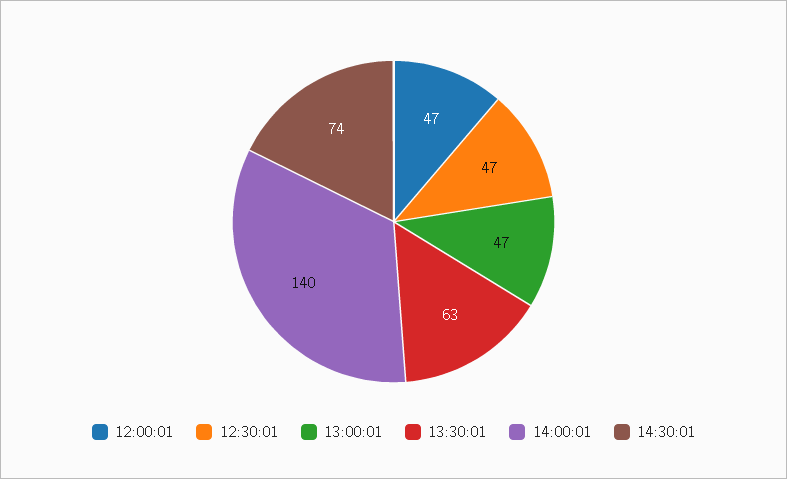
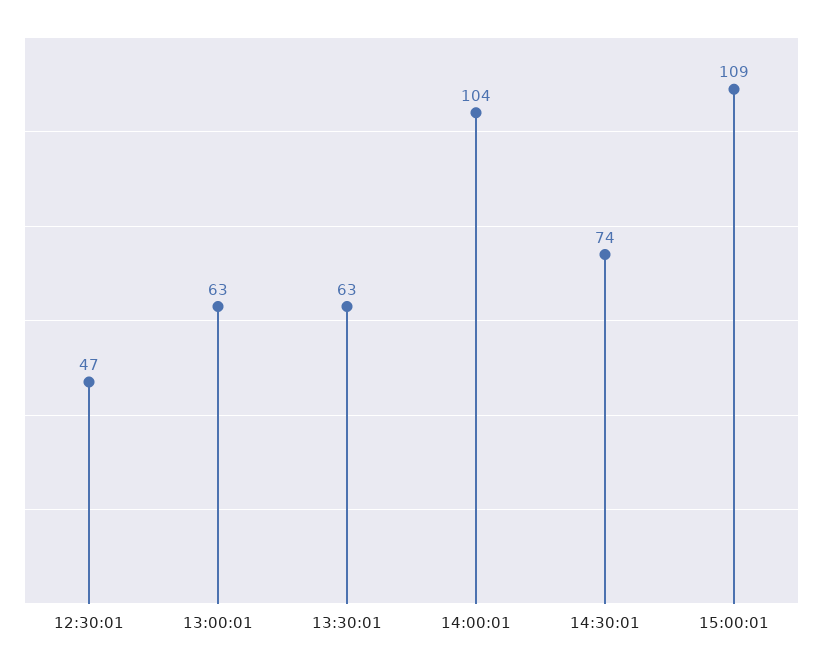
12:00:01: 47 -> none
13:00:01: 47 -> 63
14:00:01: 140 -> 104
15:00:01: none -> 109

